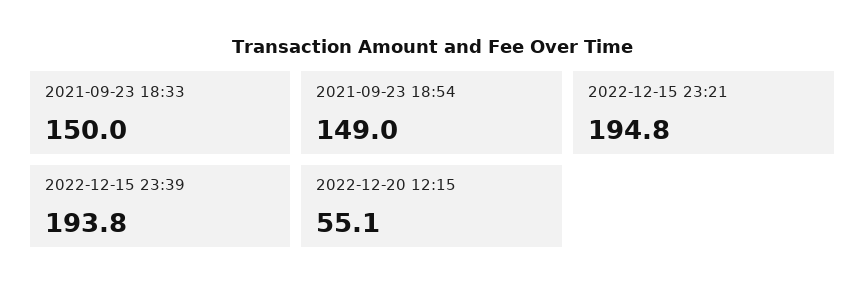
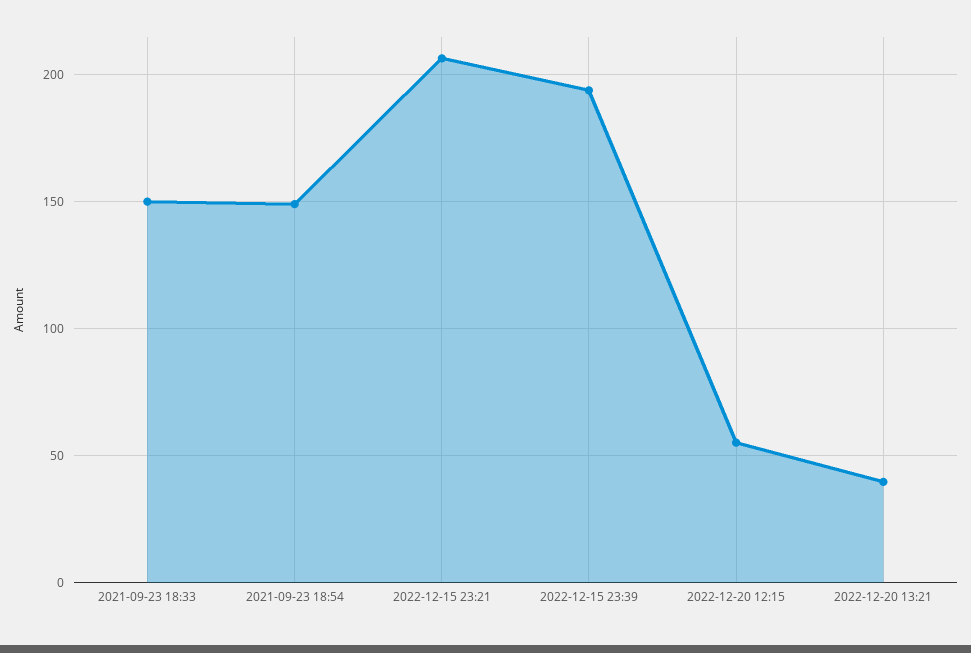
2022-12-15 23:21: 194.8 -> 205
2022-12-20 13:21: none -> 40

